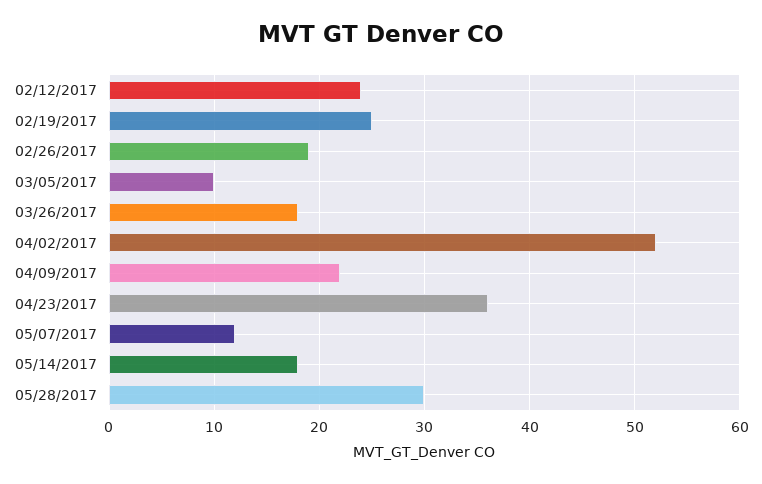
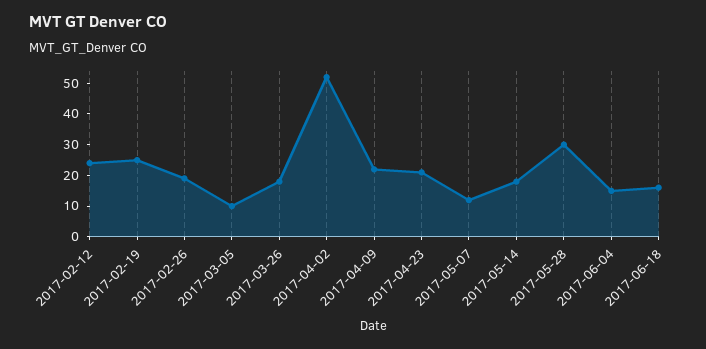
04/23/2017: 36 -> 20
2017-06-04: none -> 15
2017-06-18: none -> 15

